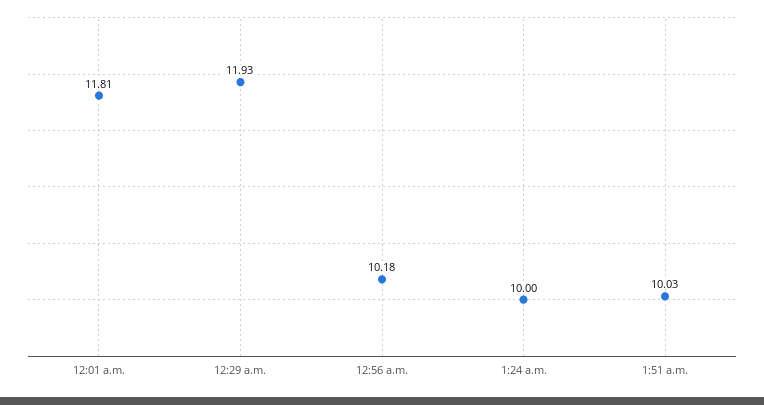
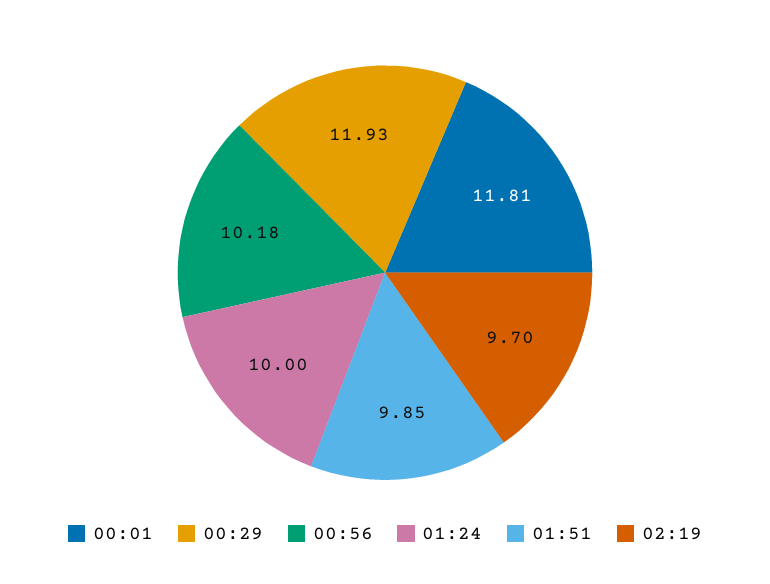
1:51 a.m.: 10.03 -> 9.85
02:19: none -> 9.7

